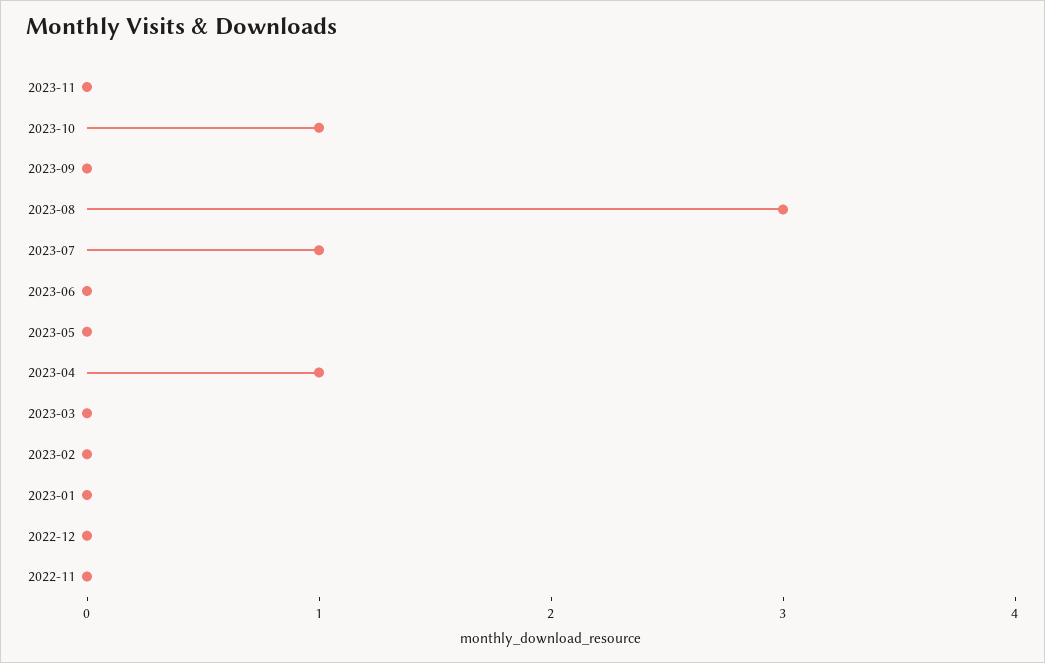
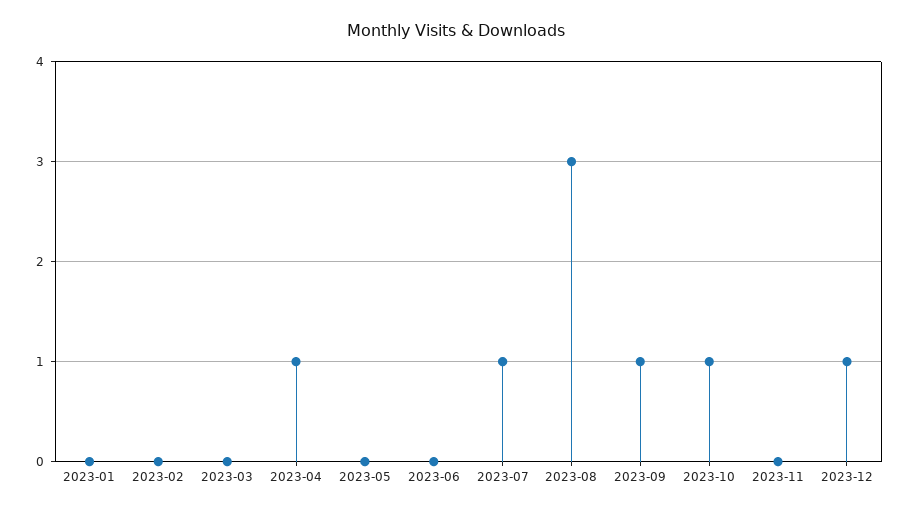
2023-09: 0 -> 1
2022-12: 0 -> none
2022-11: 0 -> none
2023-12: none -> 1

